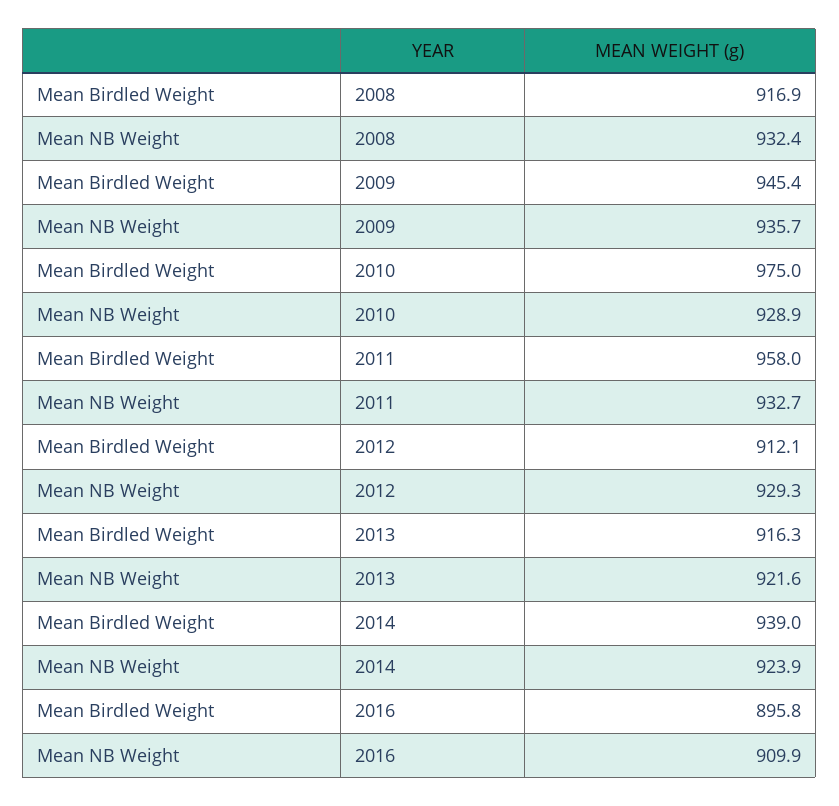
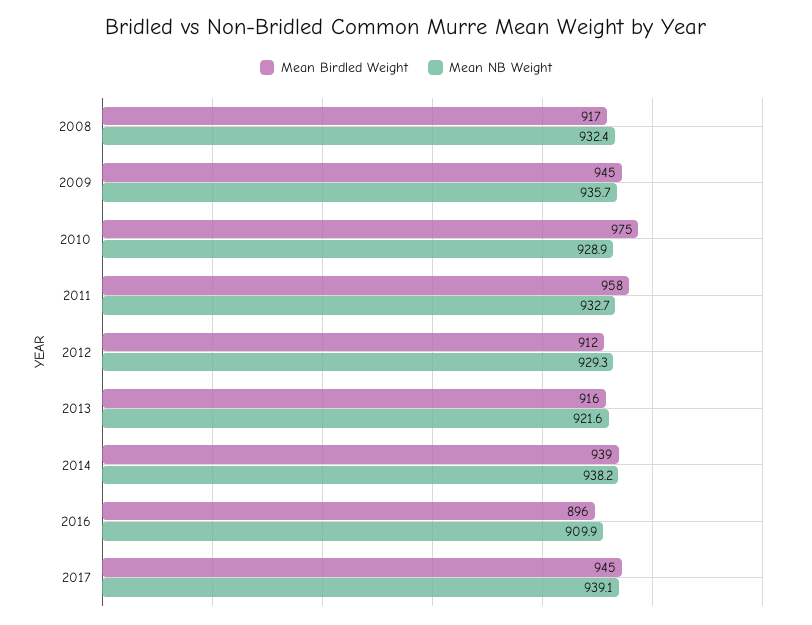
Mean NB Weight, 2014: 923.9 -> 938.2
Mean Birdled Weight, 2017: none -> 945
Mean NB Weight, 2017: none -> 939.1

